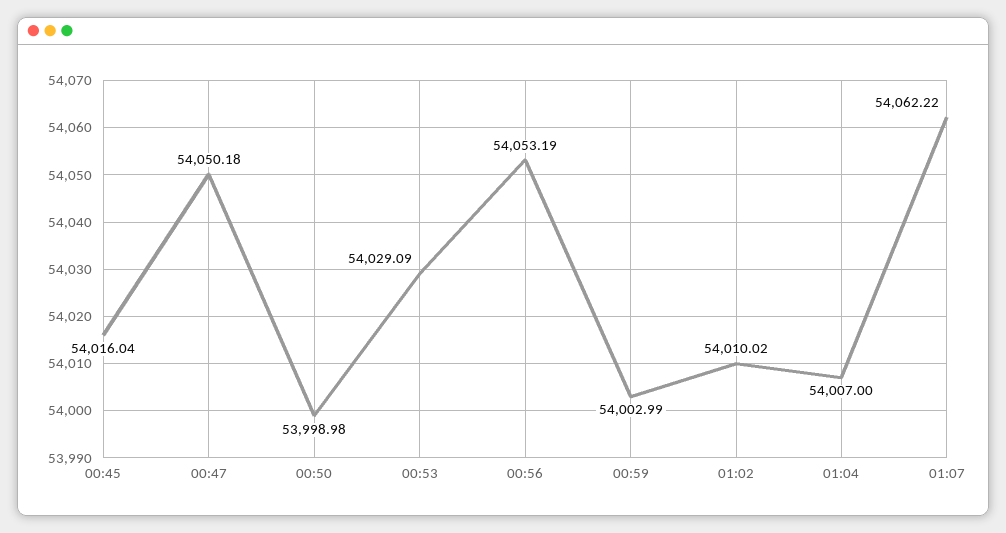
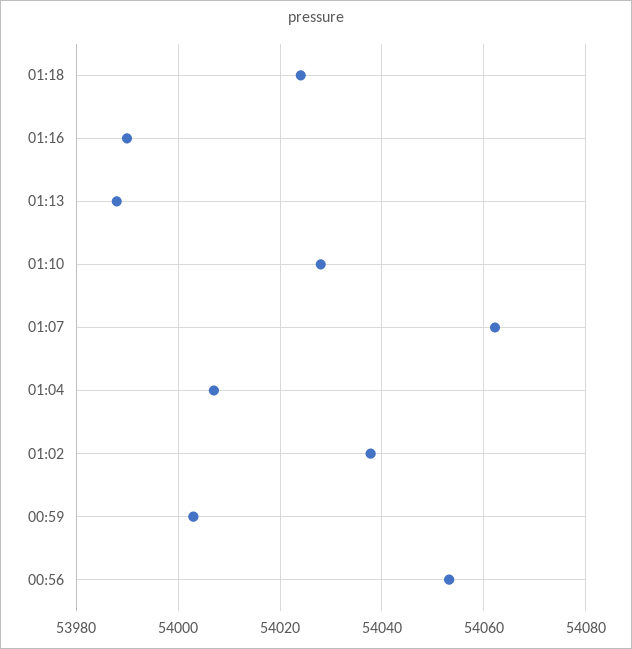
00:45: 54016.04 -> none
00:47: 54050.18 -> none
00:50: 53998.98 -> none
00:53: 54029.09 -> none
01:02: 54010.02 -> 54038
01:18: none -> 54024
01:16: none -> 53990
01:13: none -> 53988
01:10: none -> 54028

